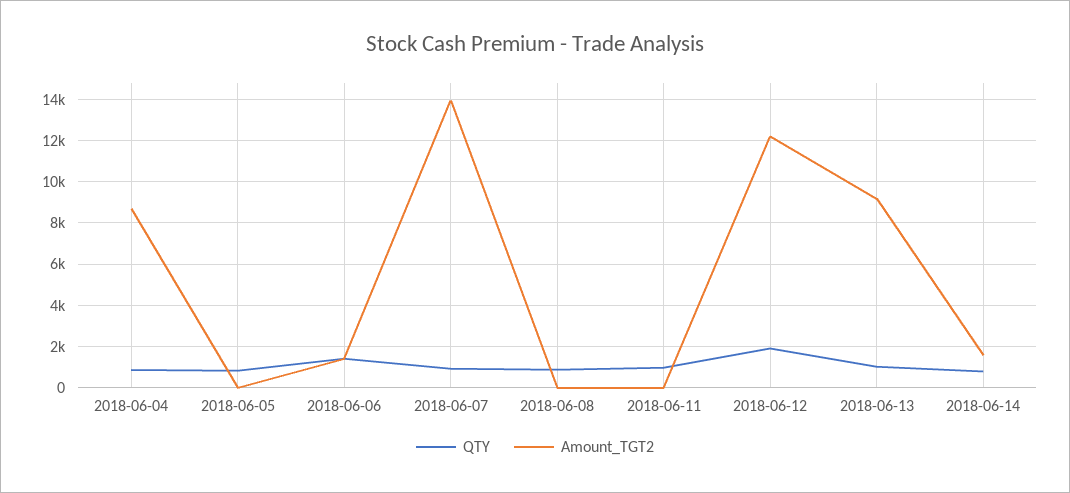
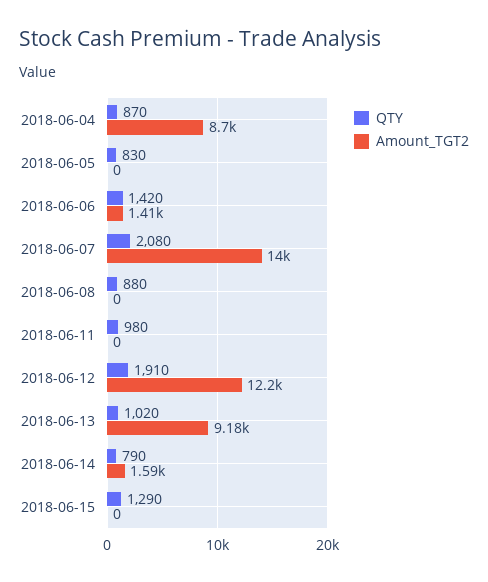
QTY, 2018-06-07: 1000 -> 2080
QTY, 2018-06-15: none -> 1290
Amount_TGT2, 2018-06-15: none -> 0

